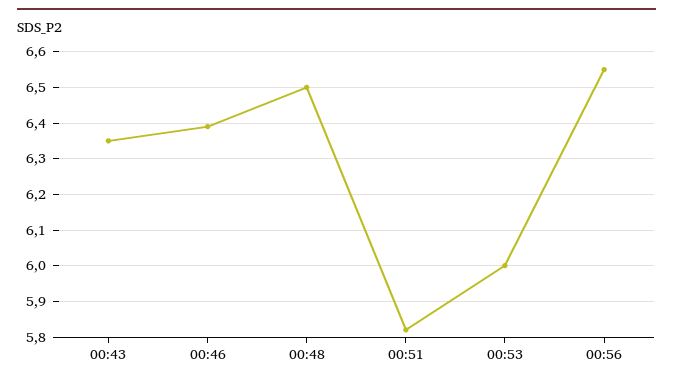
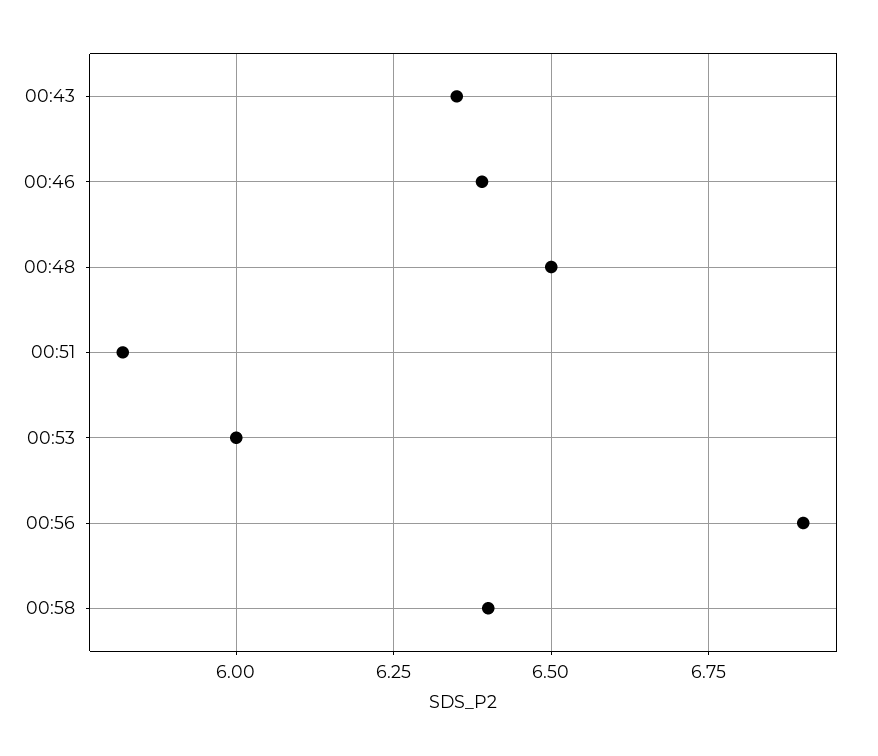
00:56: 6.55 -> 6.9
00:58: none -> 6.4

